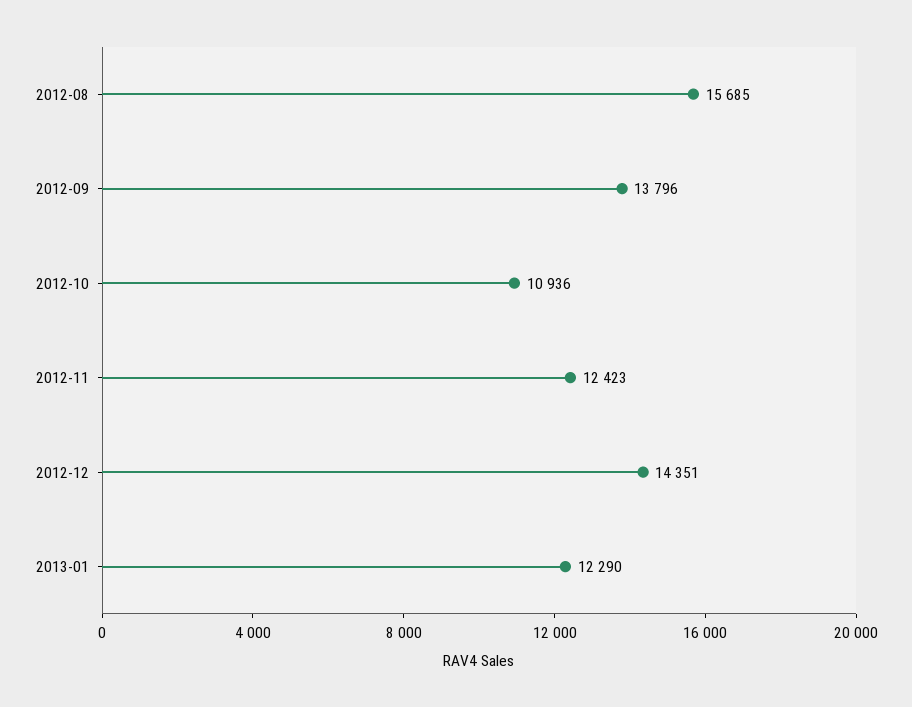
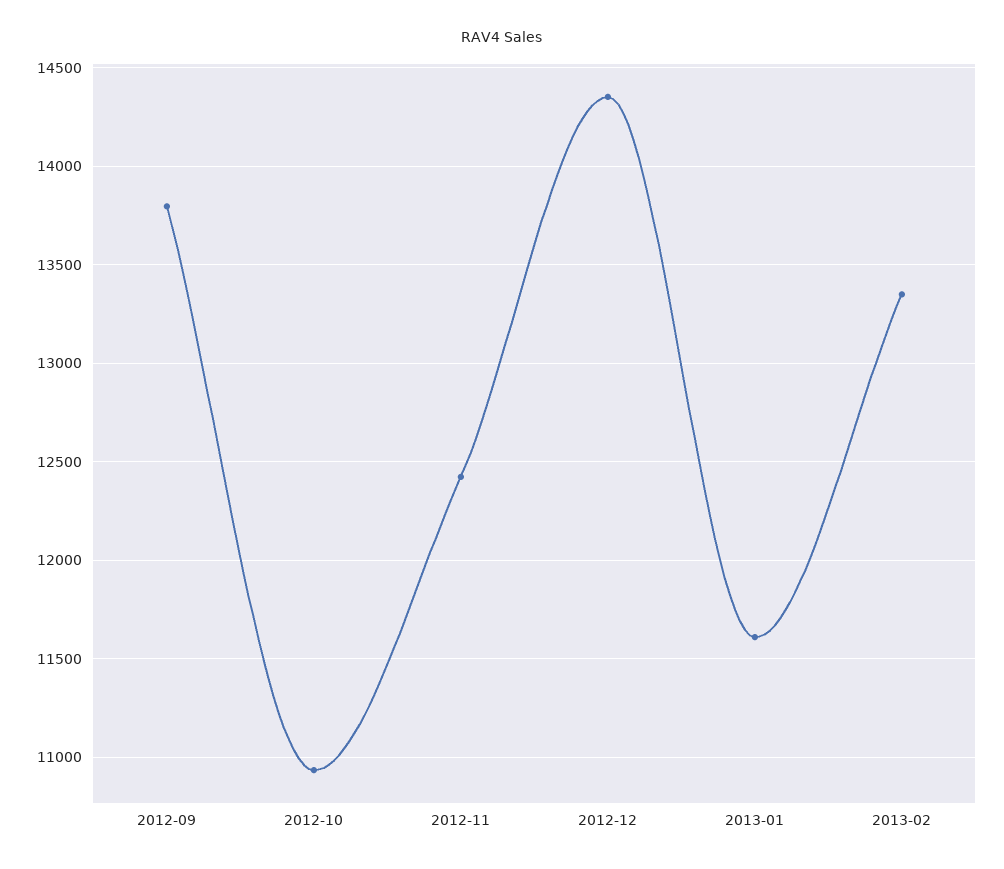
2012-08: 15685 -> none
2013-01: 12290 -> 11600
2013-02: none -> 13350

